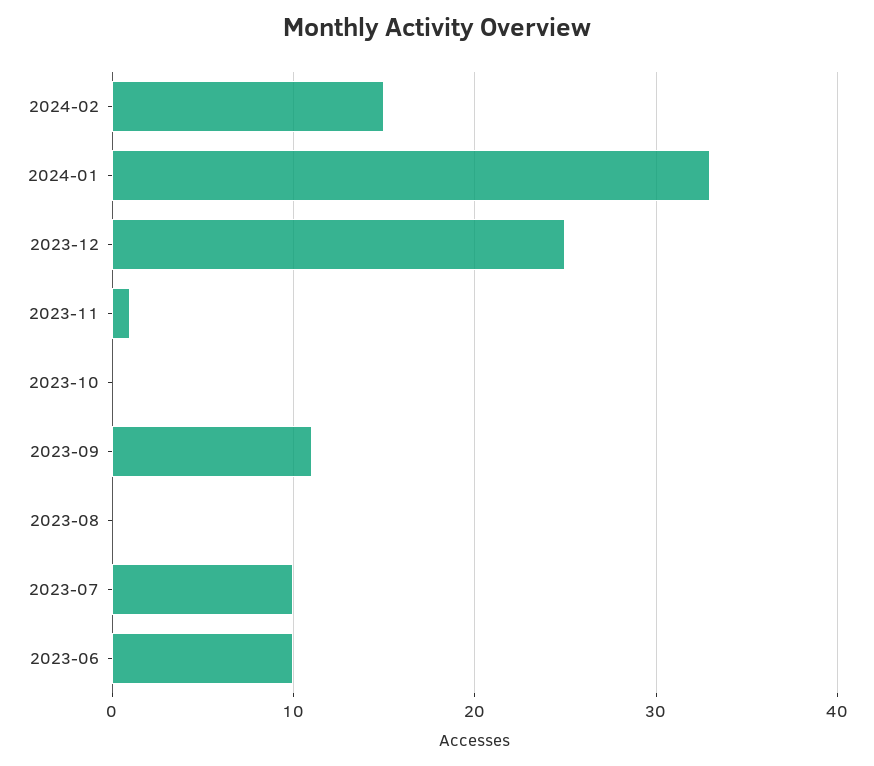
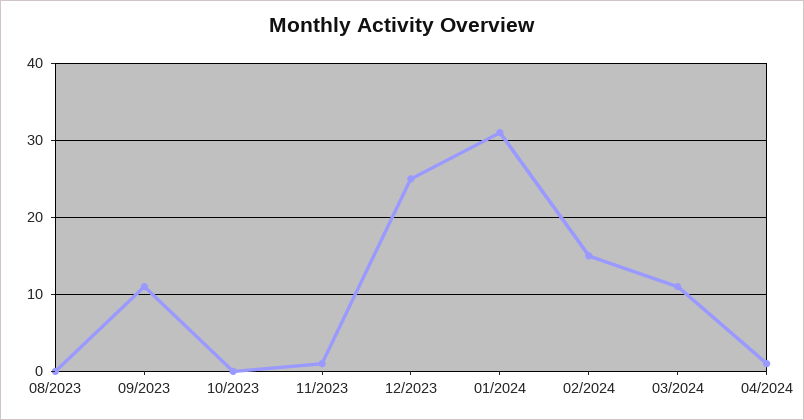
2024-01: 33 -> 31
2023-07: 10 -> none
2023-06: 10 -> none
03/2024: none -> 11
04/2024: none -> 1

